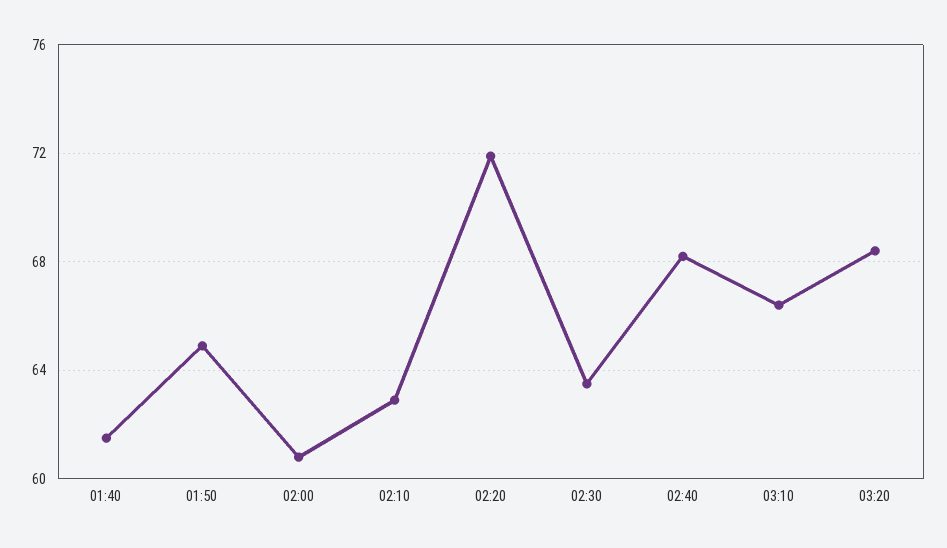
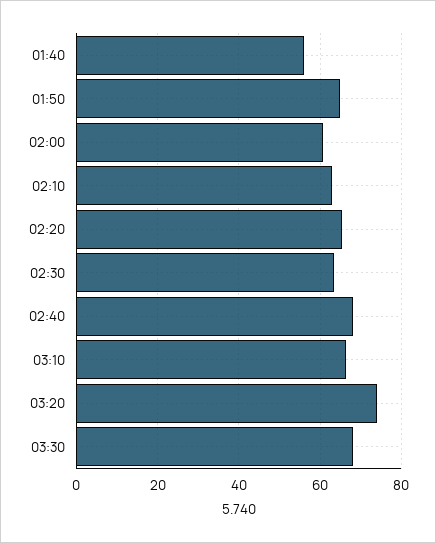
01:40: 61.5 -> 56
02:20: 72 -> 66
03:20: 68.5 -> 74
03:30: none -> 68

